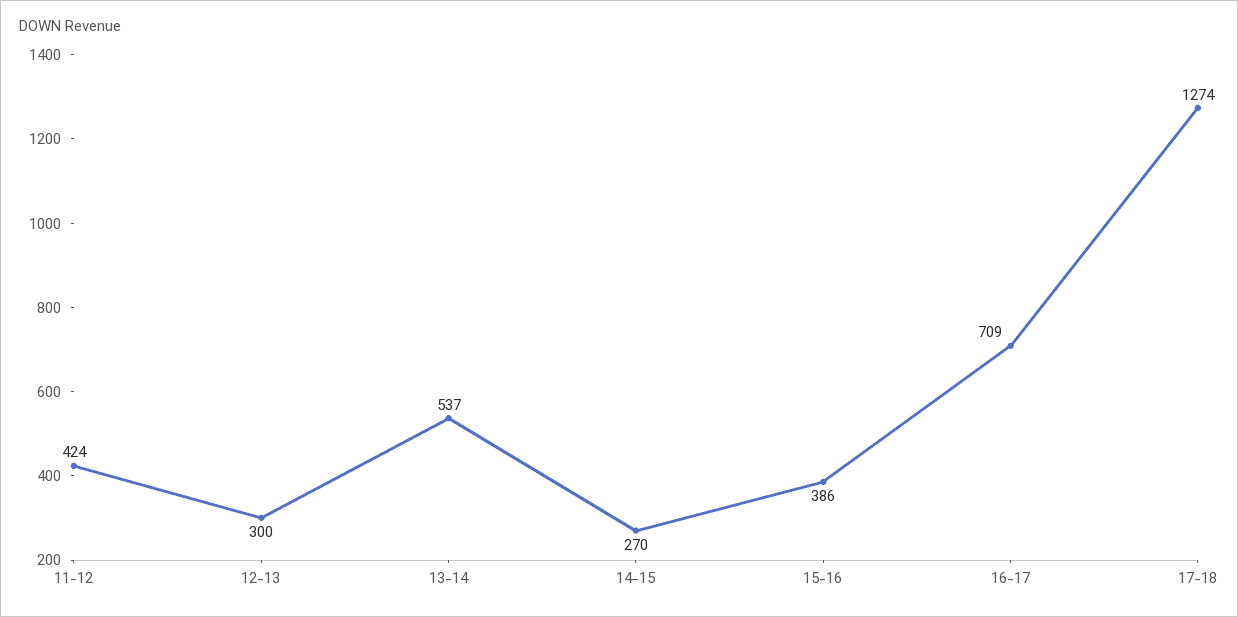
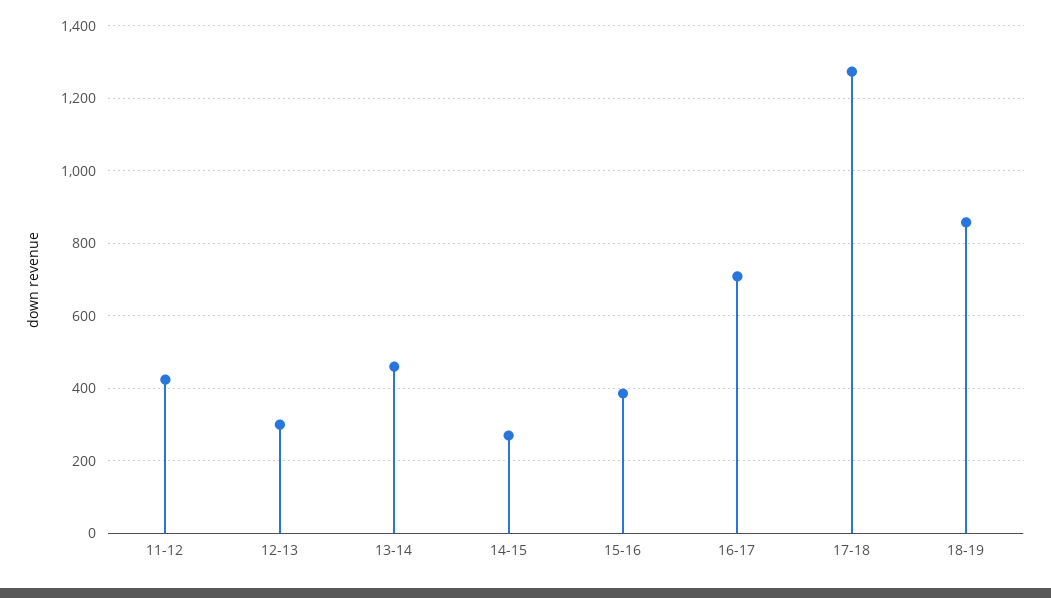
13-14: 537 -> 460
18-19: none -> 860

